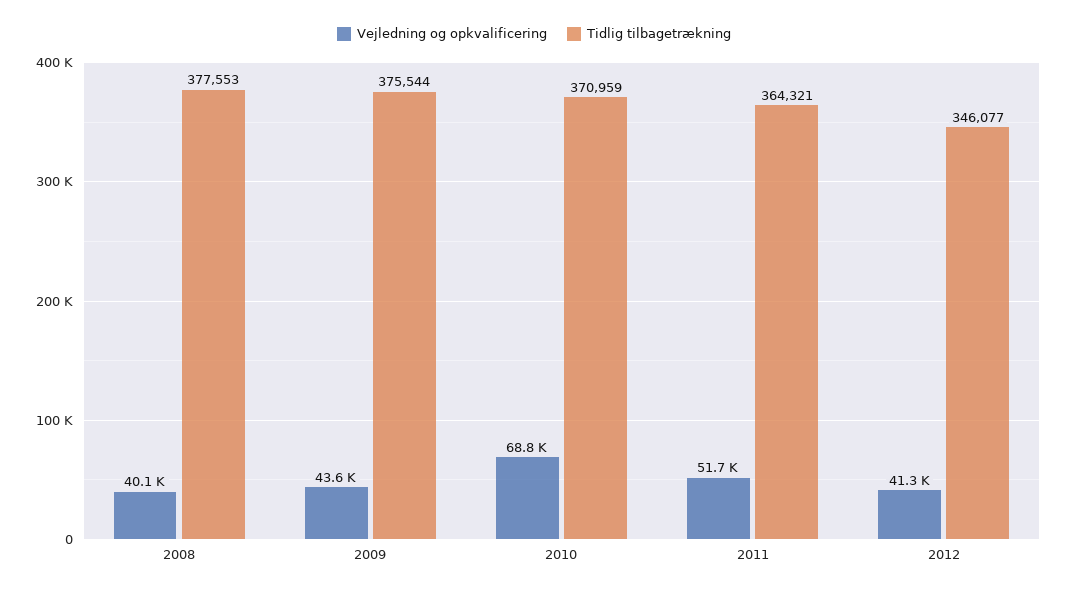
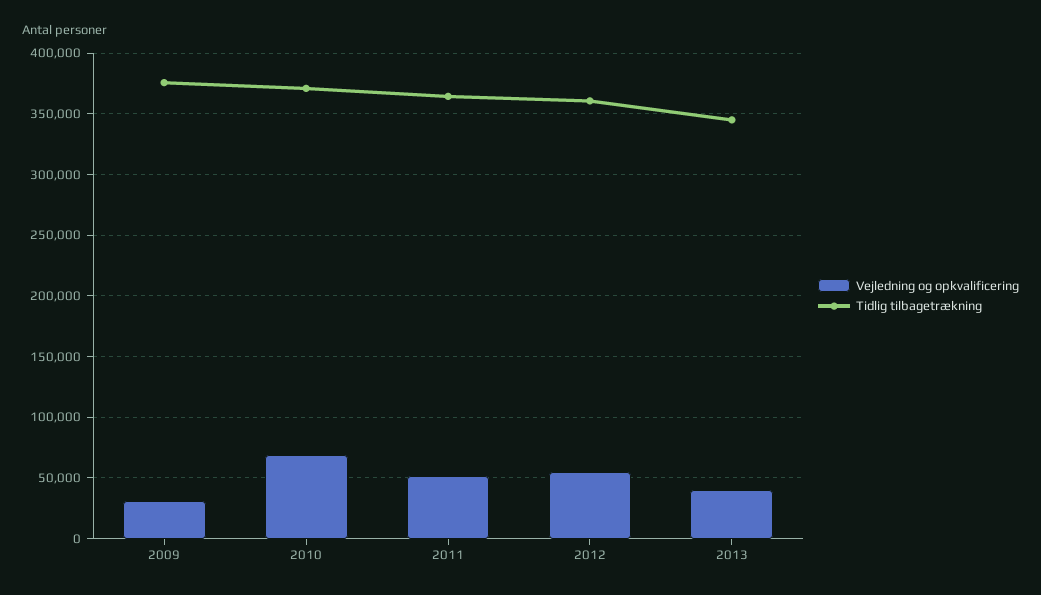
Vejledning og opkvalificering, 2008: 40100 -> none
Tidlig tilbagetrækning, 2008: 377553 -> none
Vejledning og opkvalificering, 2009: 43600 -> 30000
Vejledning og opkvalificering, 2012: 41300 -> 55000
Tidlig tilbagetrækning, 2012: 346077 -> 360000
Vejledning og opkvalificering, 2013: none -> 40000
Tidlig tilbagetrækning, 2013: none -> 345000

